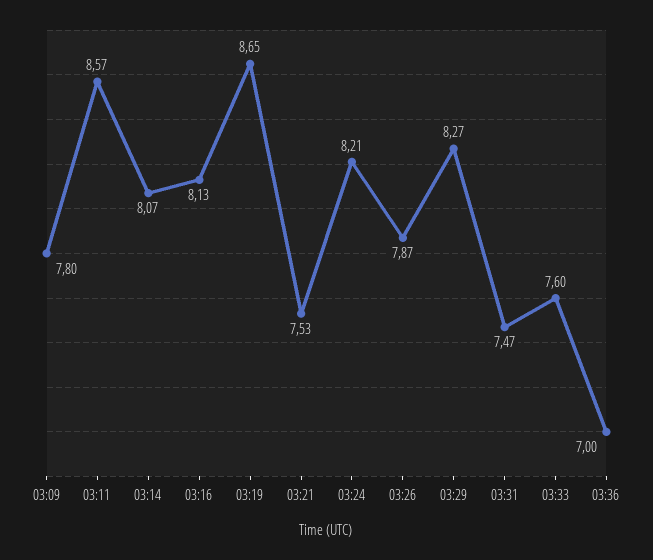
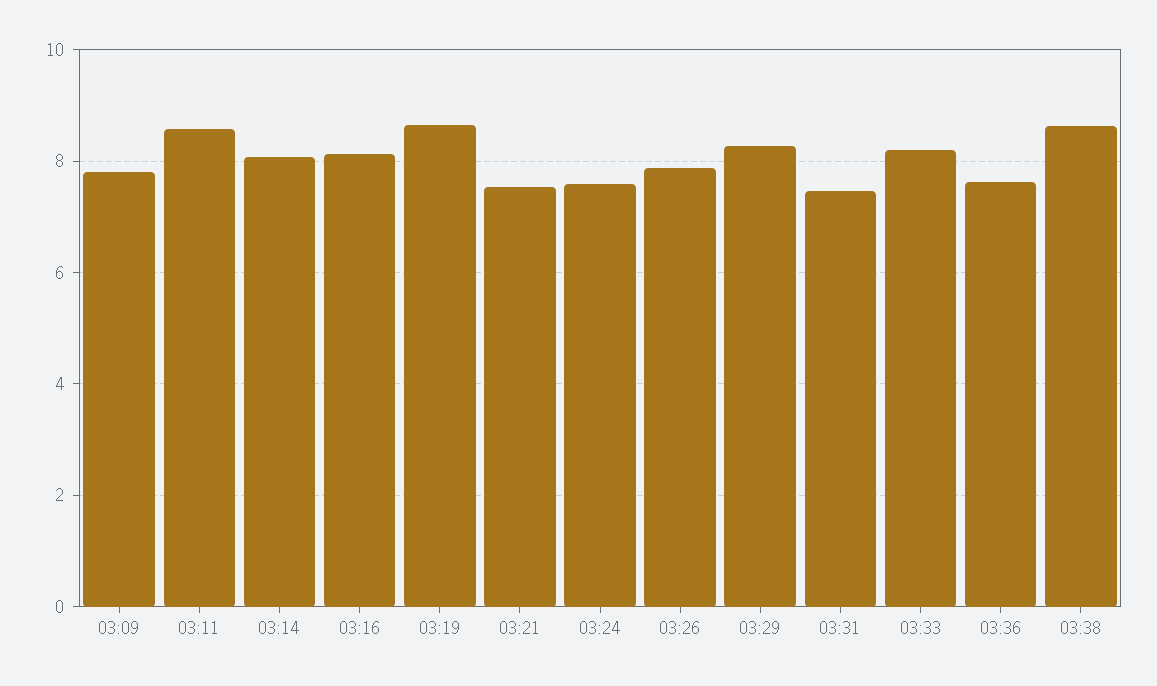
03:24: 8.21 -> 7.6
03:33: 7.6 -> 8.2
03:36: 7 -> 7.6
03:38: none -> 8.6

